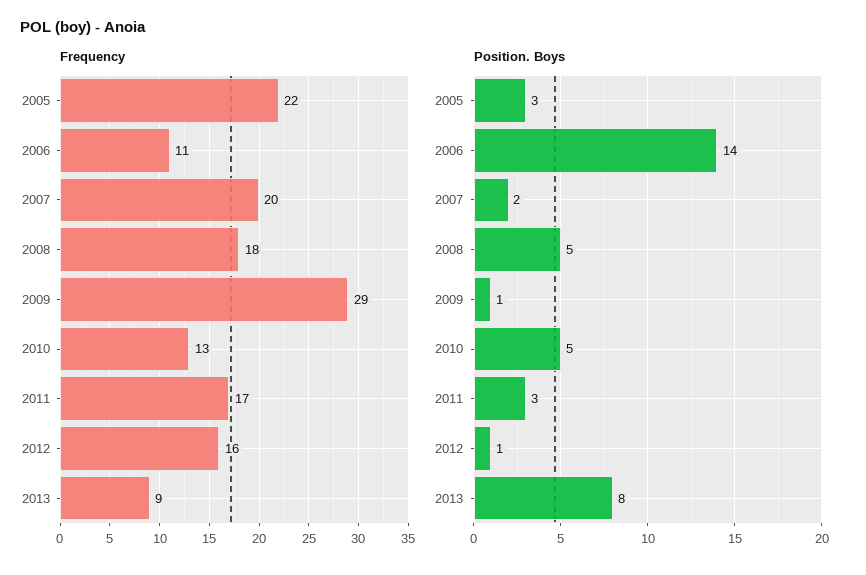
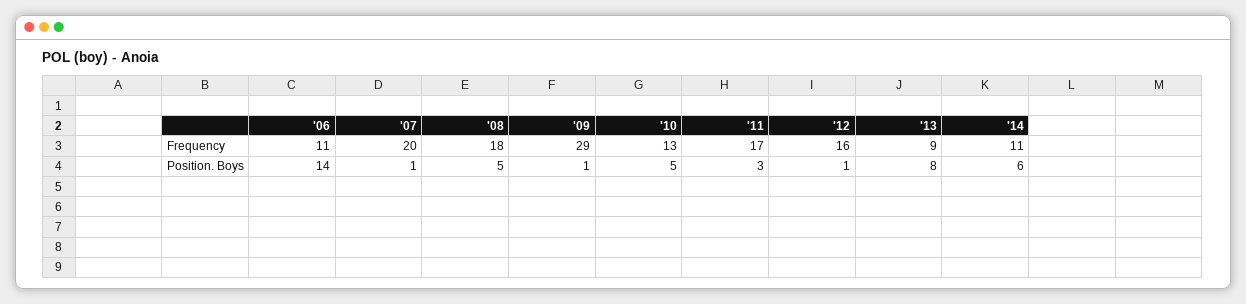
Frequency, 2005: 22 -> none
Position. Boys, 2005: 3 -> none
Position. Boys, 2007: 2 -> 1
Frequency, '14: none -> 11
Position. Boys, '14: none -> 6

